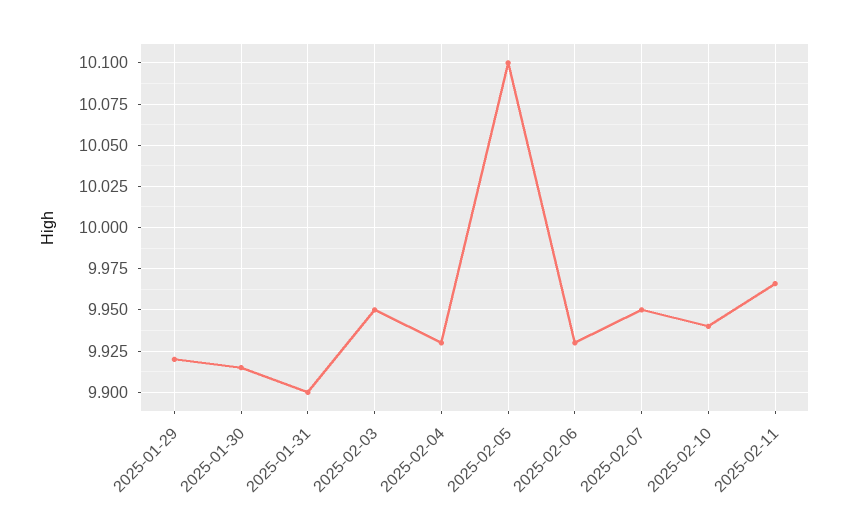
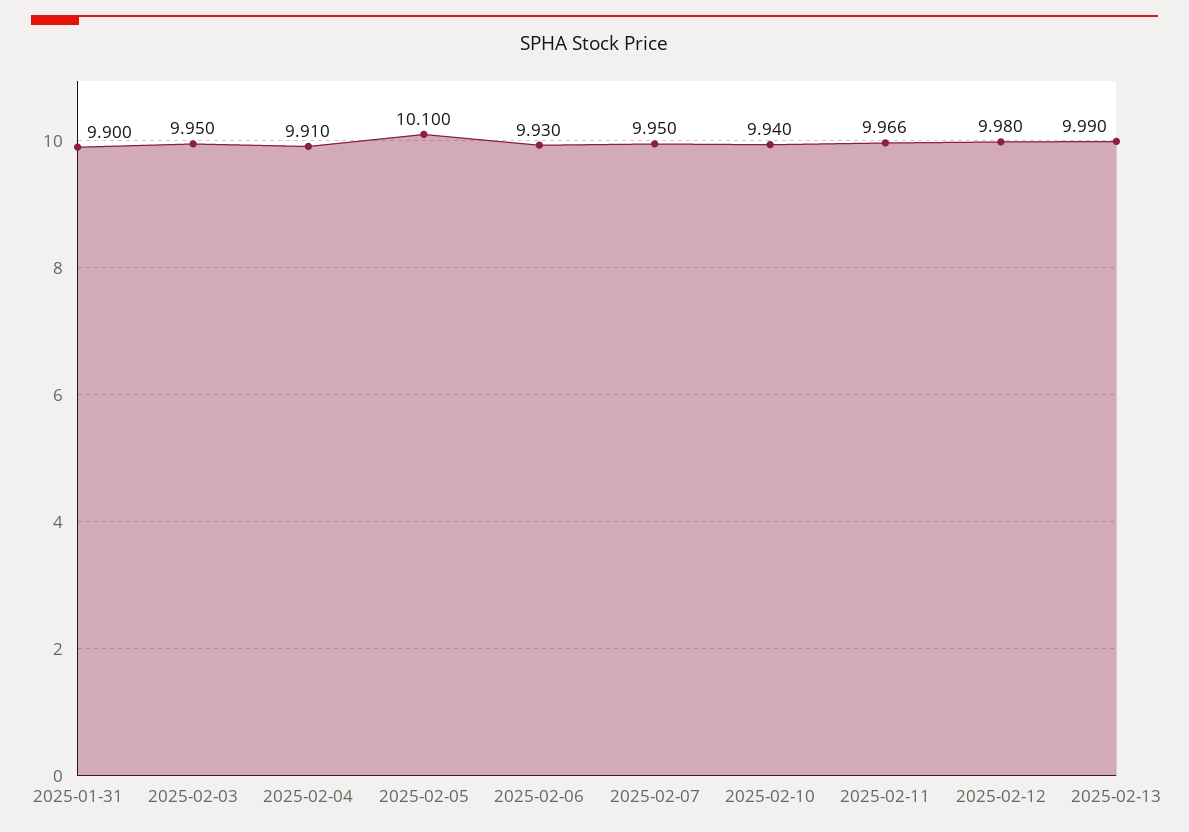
2025-01-29: 9.92 -> none
2025-01-30: 9.915 -> none
2025-02-04: 9.93 -> 9.91
2025-02-12: none -> 9.98
2025-02-13: none -> 9.99

